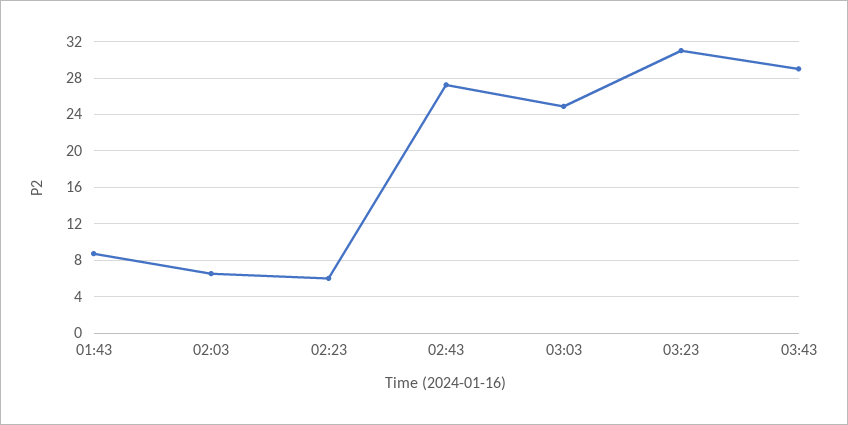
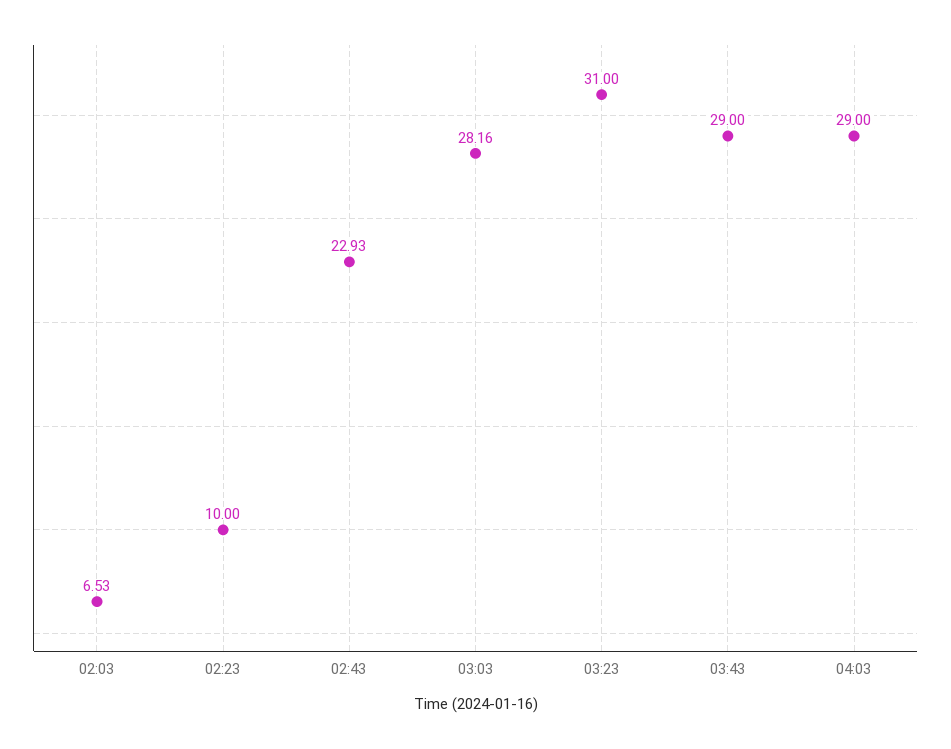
01:43: 9 -> none
02:23: 6 -> 10
02:43: 27 -> 22.93
03:03: 25 -> 28.16
04:03: none -> 29

